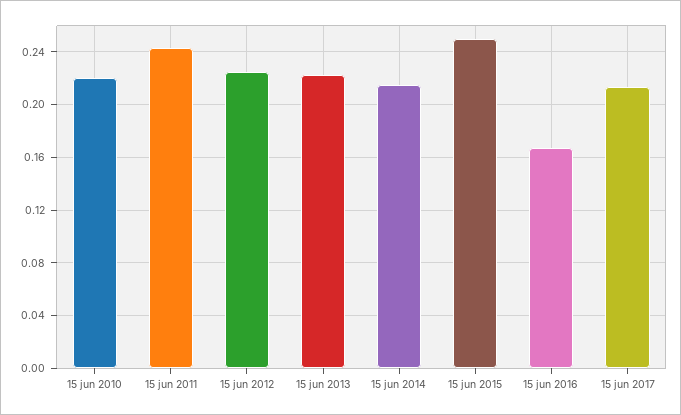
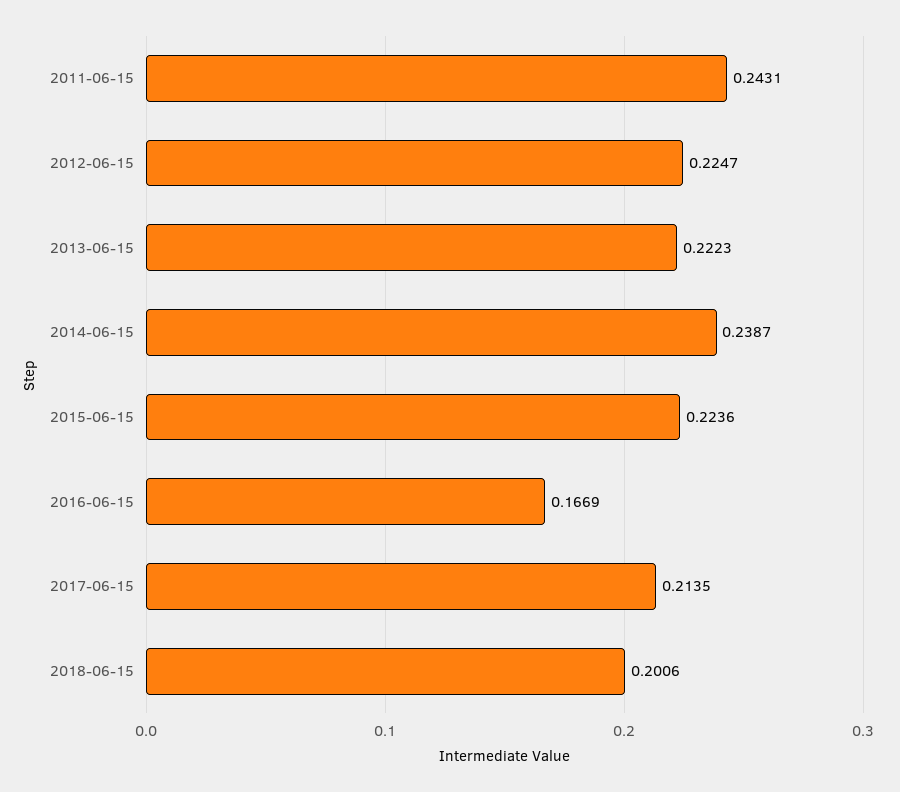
15 jun 2010: 0.22 -> none
15 jun 2014: 0.215 -> 0.2387
15 jun 2015: 0.25 -> 0.2236
2018-06-15: none -> 0.2006

